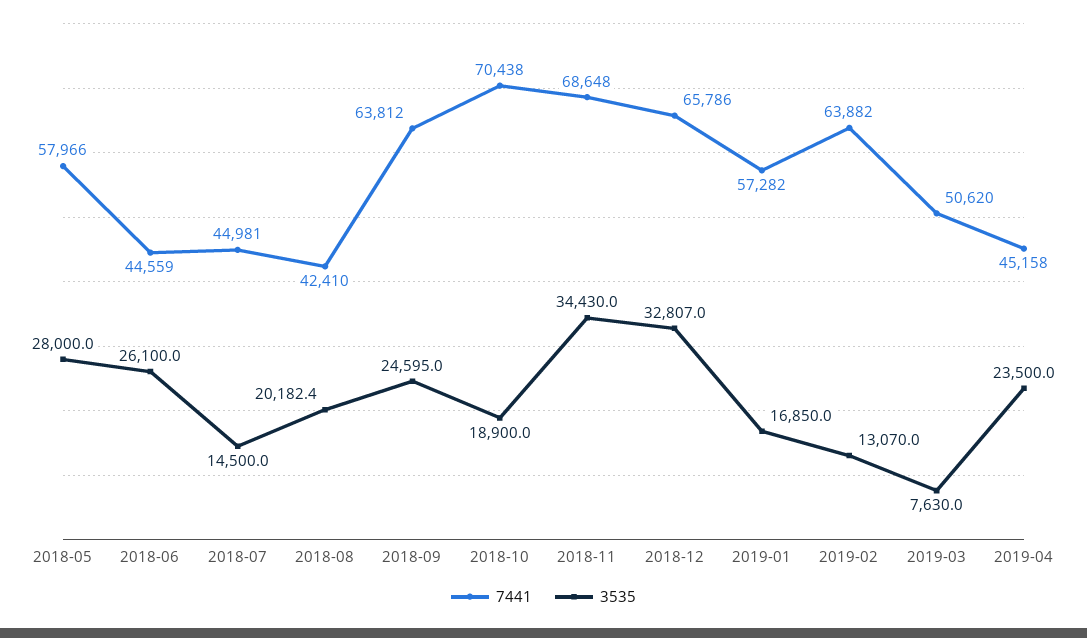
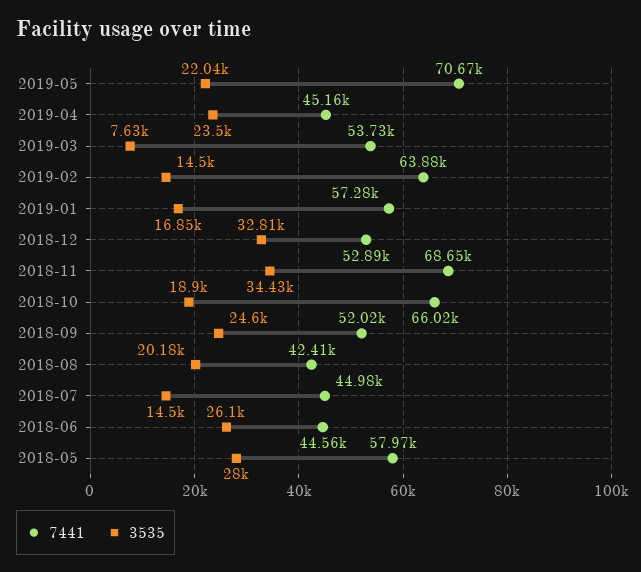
7441, 2018-09: 63812 -> 52020
7441, 2018-10: 70438 -> 66020
7441, 2018-12: 65786 -> 52890
3535, 2019-02: 13070 -> 14500
7441, 2019-03: 50620 -> 53730
7441, 2019-05: none -> 70670
3535, 2019-05: none -> 22040

